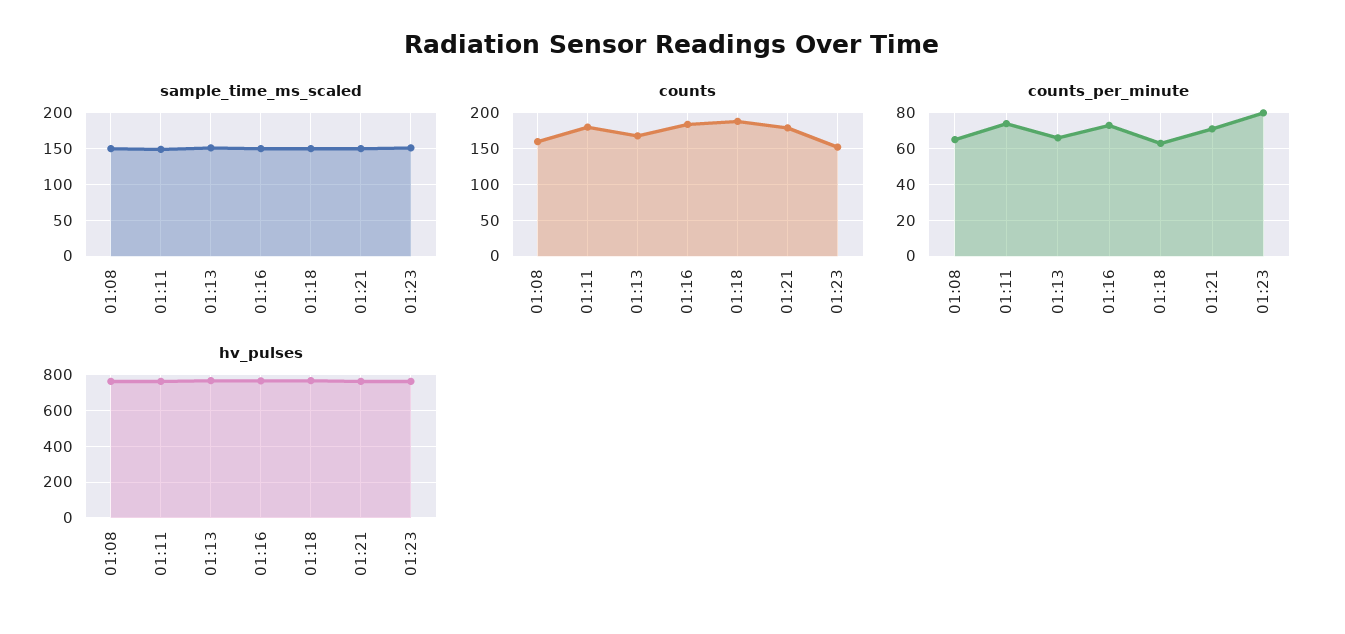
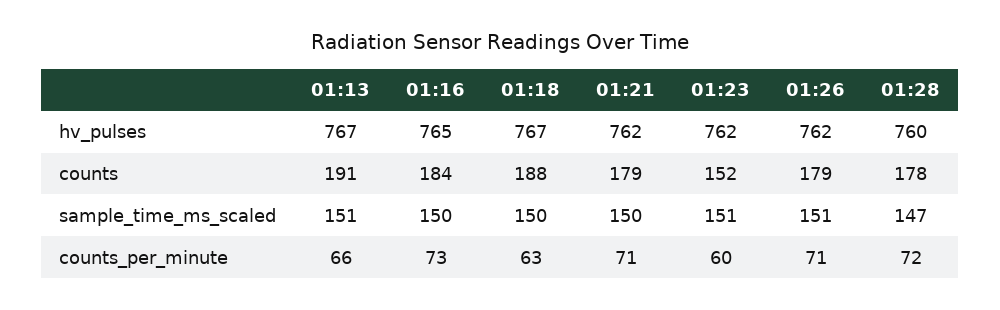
sample_time_ms_scaled, 01:08: 150 -> none
sample_time_ms_scaled, 01:11: 150 -> none
counts, 01:08: 160 -> none
counts, 01:11: 180 -> none
counts, 01:13: 170 -> 191
counts_per_minute, 01:08: 65 -> none
counts_per_minute, 01:11: 75 -> none
counts_per_minute, 01:23: 80 -> 60
hv_pulses, 01:08: 750 -> none
hv_pulses, 01:11: 750 -> none
hv_pulses, 01:26: none -> 762
hv_pulses, 01:28: none -> 760
counts, 01:26: none -> 179
counts, 01:28: none -> 178
sample_time_ms_scaled, 01:26: none -> 151
sample_time_ms_scaled, 01:28: none -> 147
counts_per_minute, 01:26: none -> 71
counts_per_minute, 01:28: none -> 72

